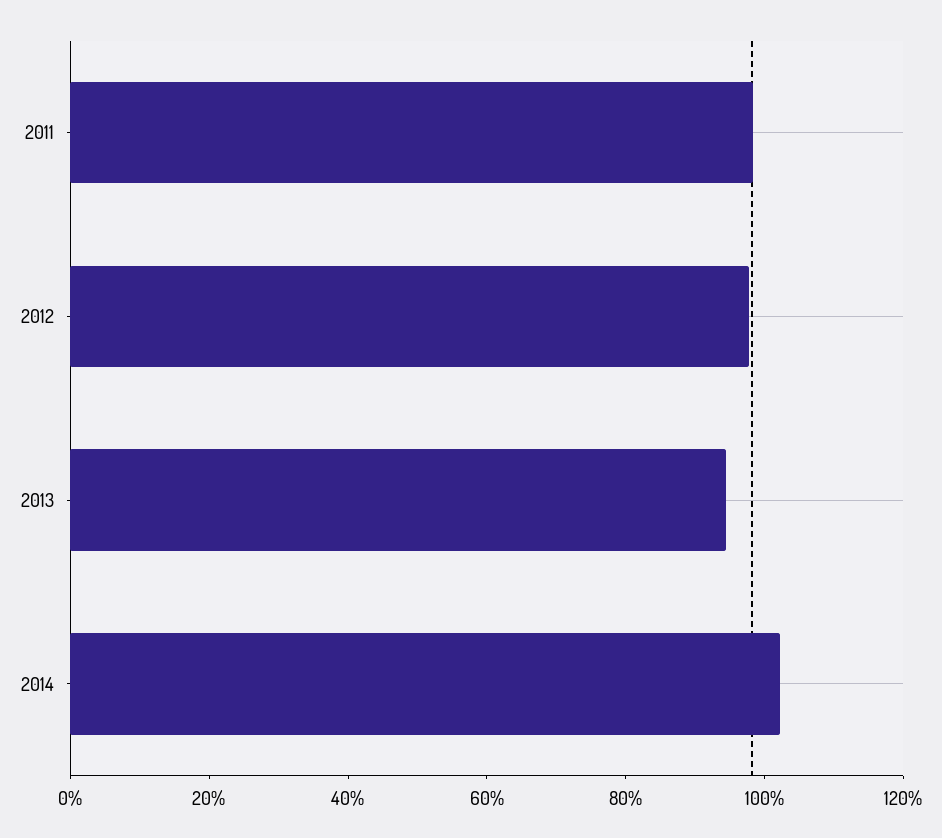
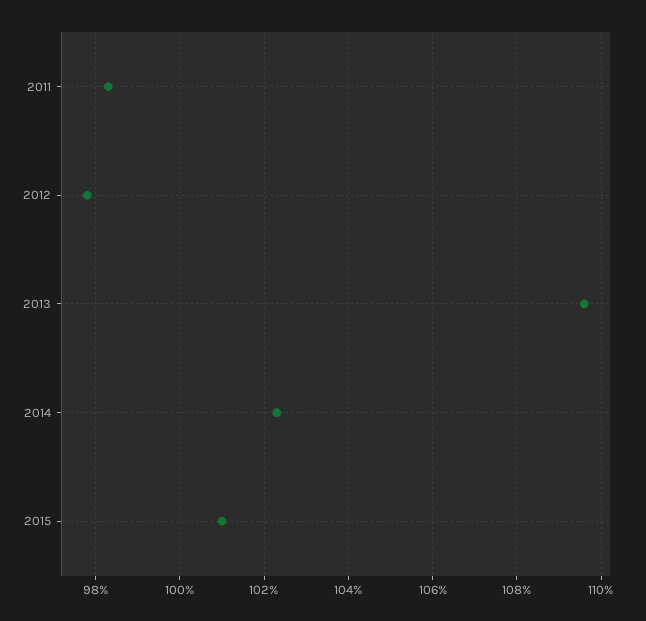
2013: 95 -> 109.5
2015: none -> 101

